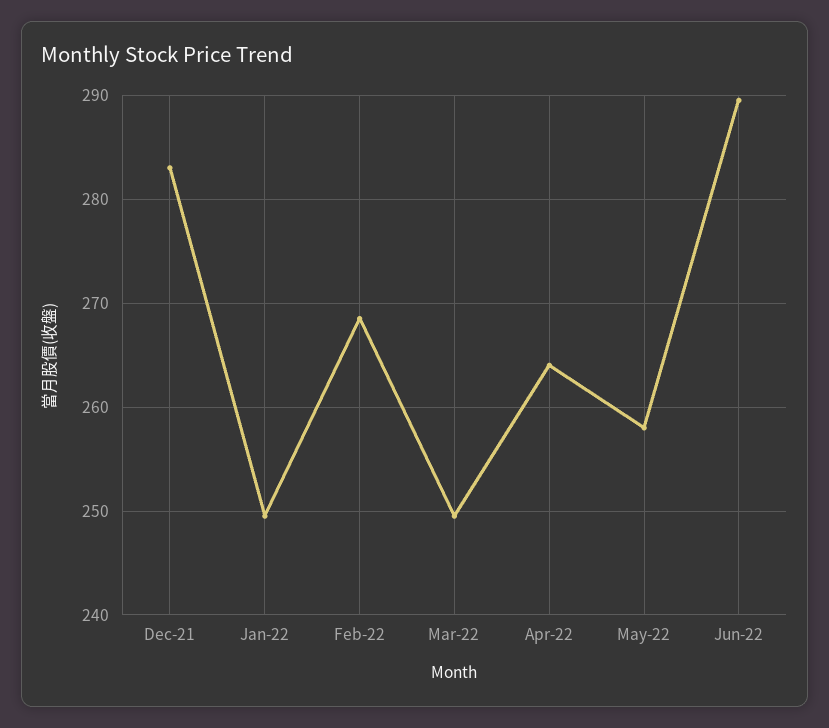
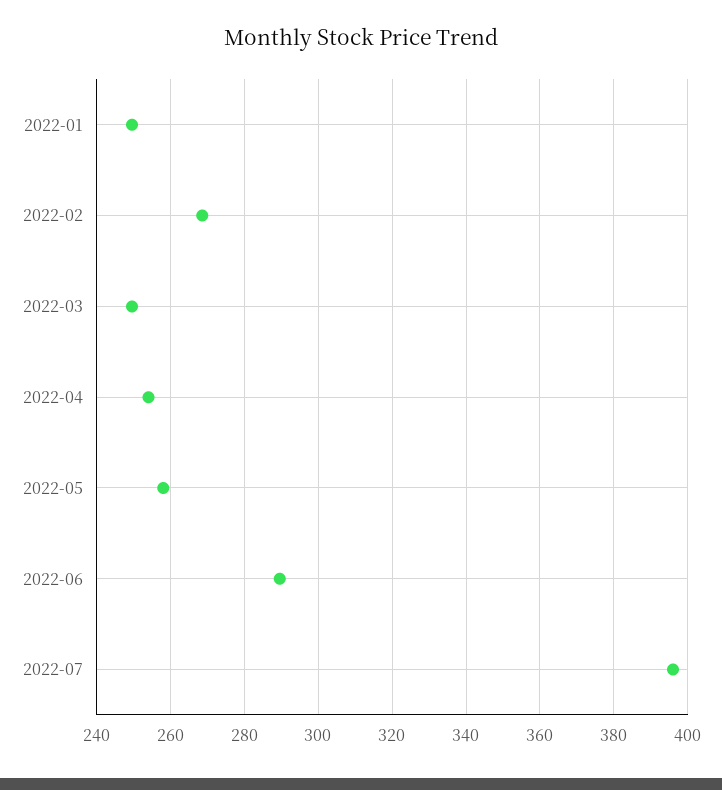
Dec-21: 283 -> none
Apr-22: 264 -> 254
2022-07: none -> 396

